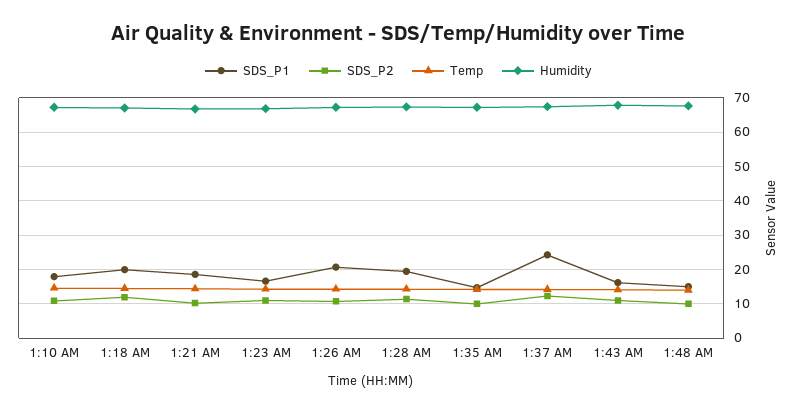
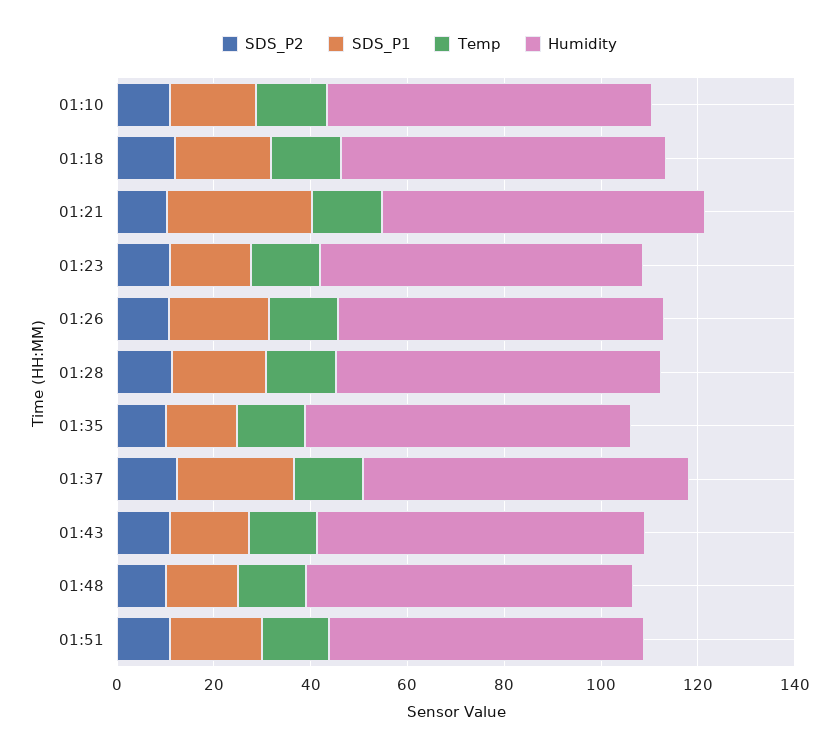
SDS_P1, 1:21 AM: 18 -> 30
SDS_P2, 01:51: none -> 10
SDS_P1, 01:51: none -> 20
Temp, 01:51: none -> 15
Humidity, 01:51: none -> 65

